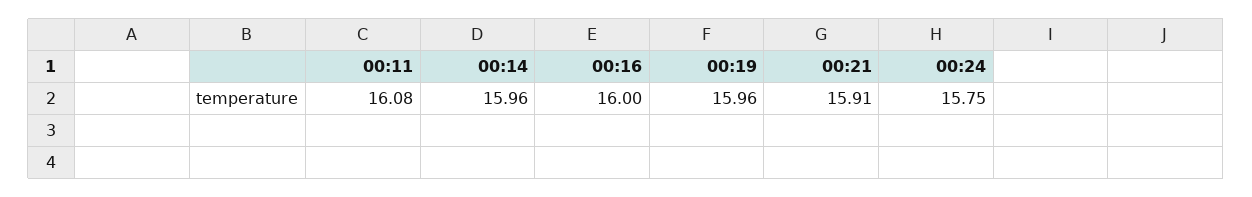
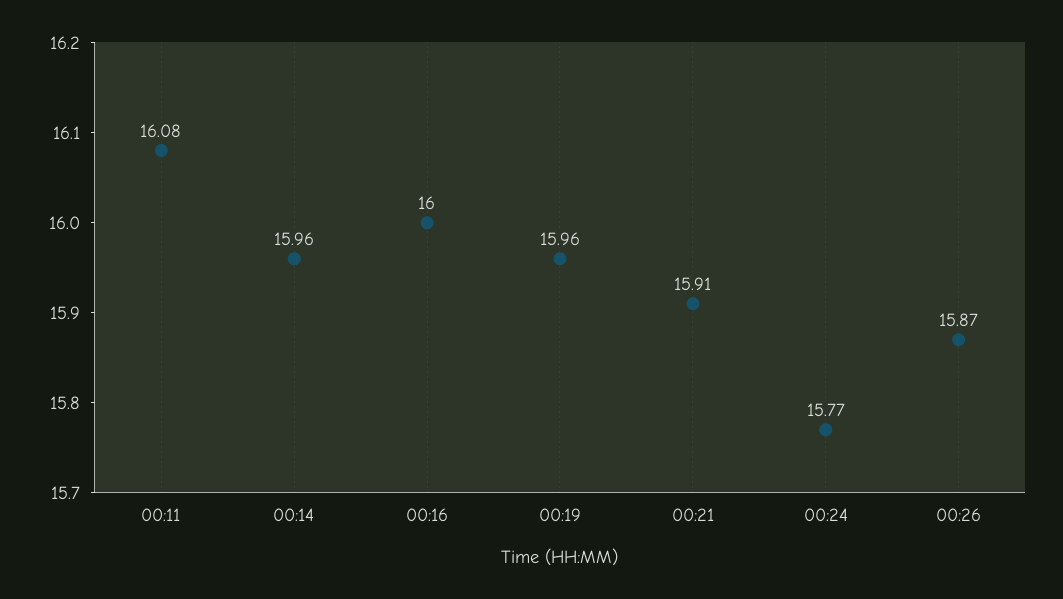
00:24: 15.75 -> 15.77
00:26: none -> 15.87

